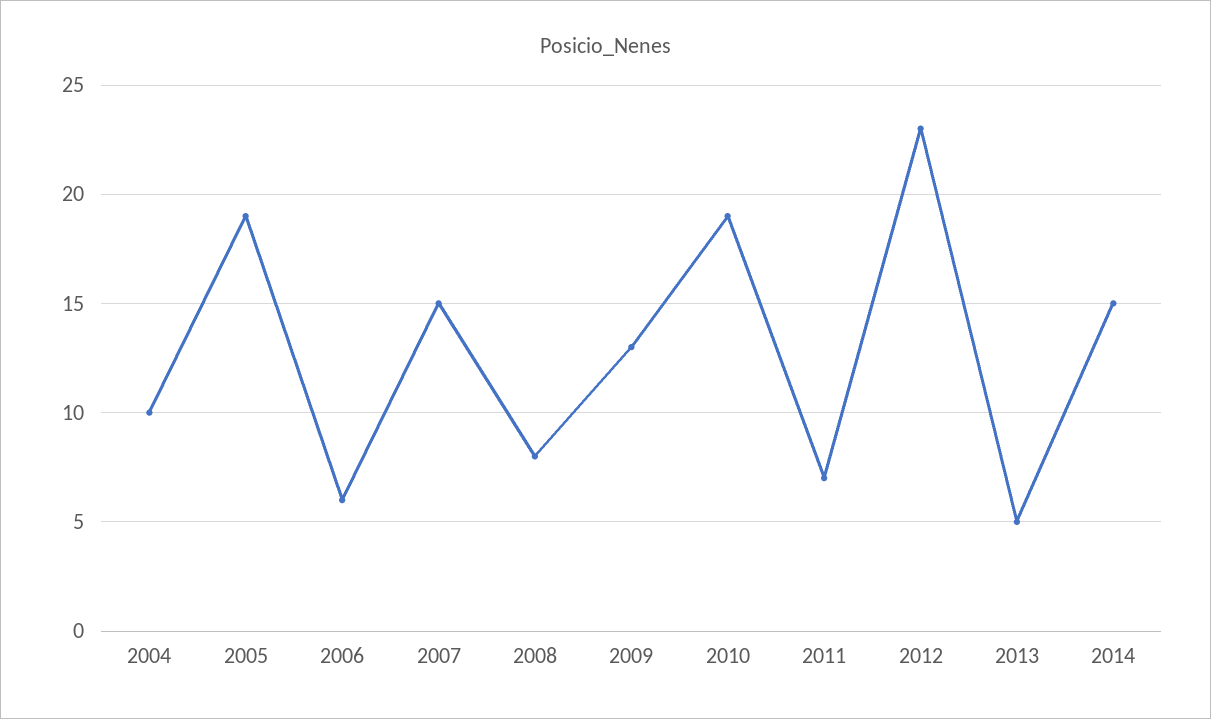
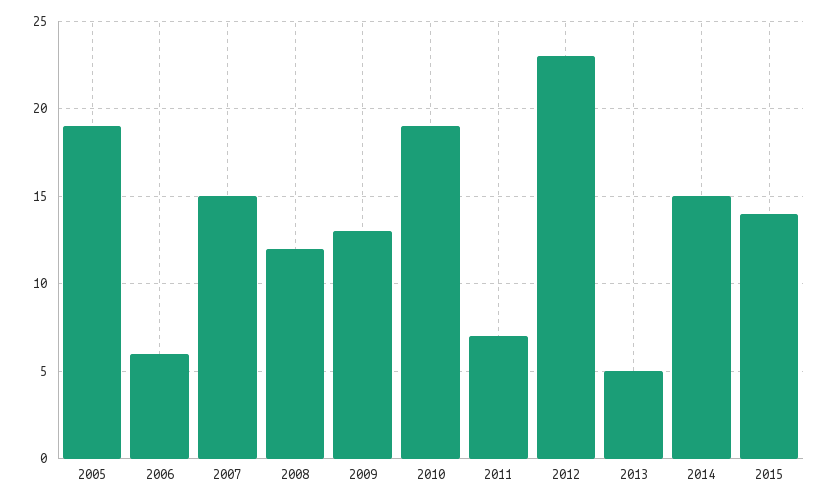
2004: 10 -> none
2008: 8 -> 12
2015: none -> 14

